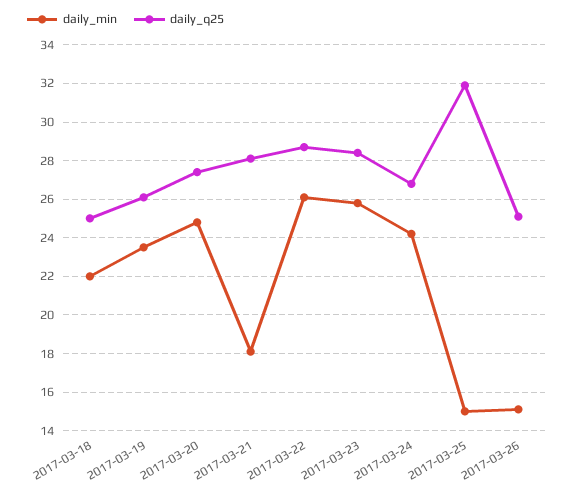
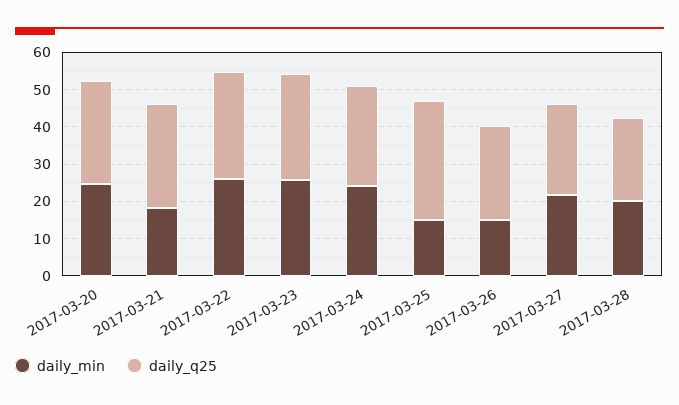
daily_min, 2017-03-18: 22 -> none
daily_q25, 2017-03-18: 25 -> none
daily_min, 2017-03-19: 23.5 -> none
daily_q25, 2017-03-19: 26 -> none
daily_min, 2017-03-27: none -> 22.5
daily_q25, 2017-03-27: none -> 25
daily_min, 2017-03-28: none -> 20
daily_q25, 2017-03-28: none -> 22.5

